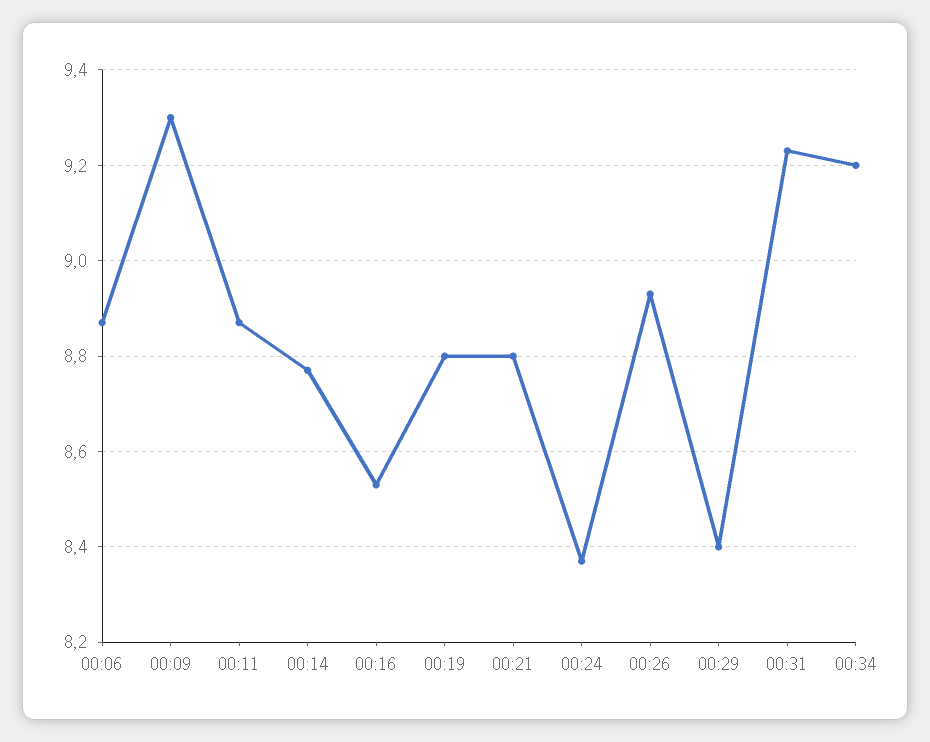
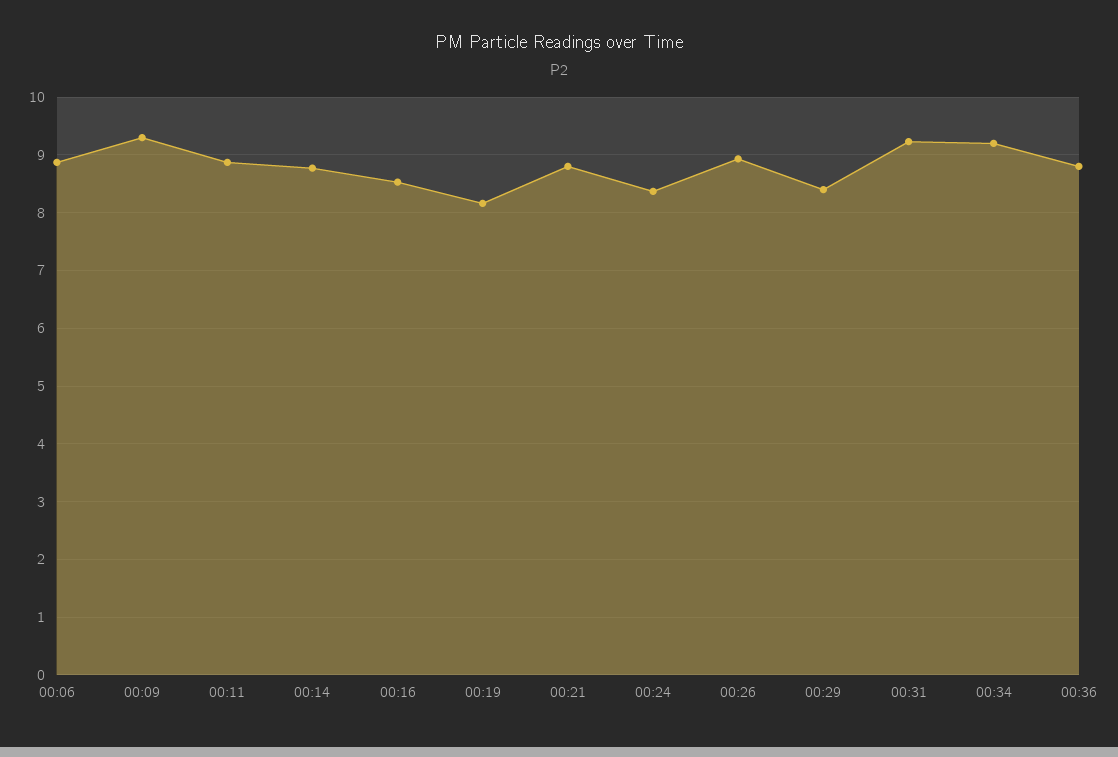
00:19: 8.8 -> 8.2
00:36: none -> 8.8

